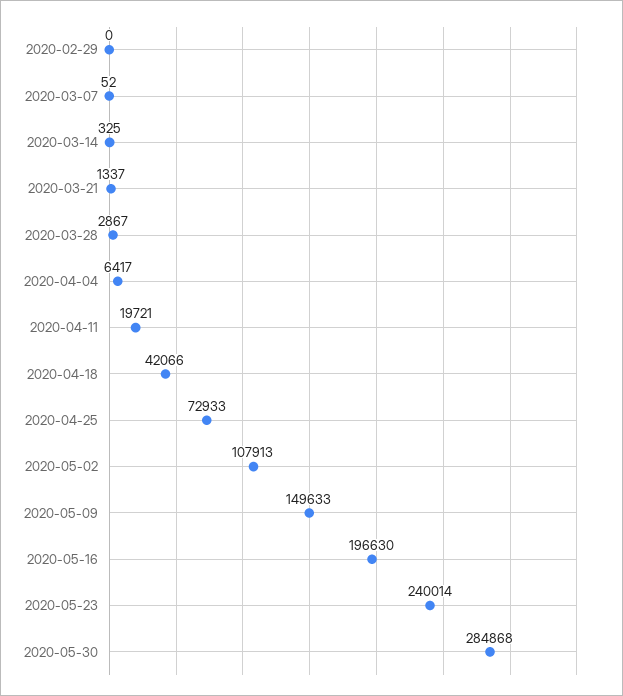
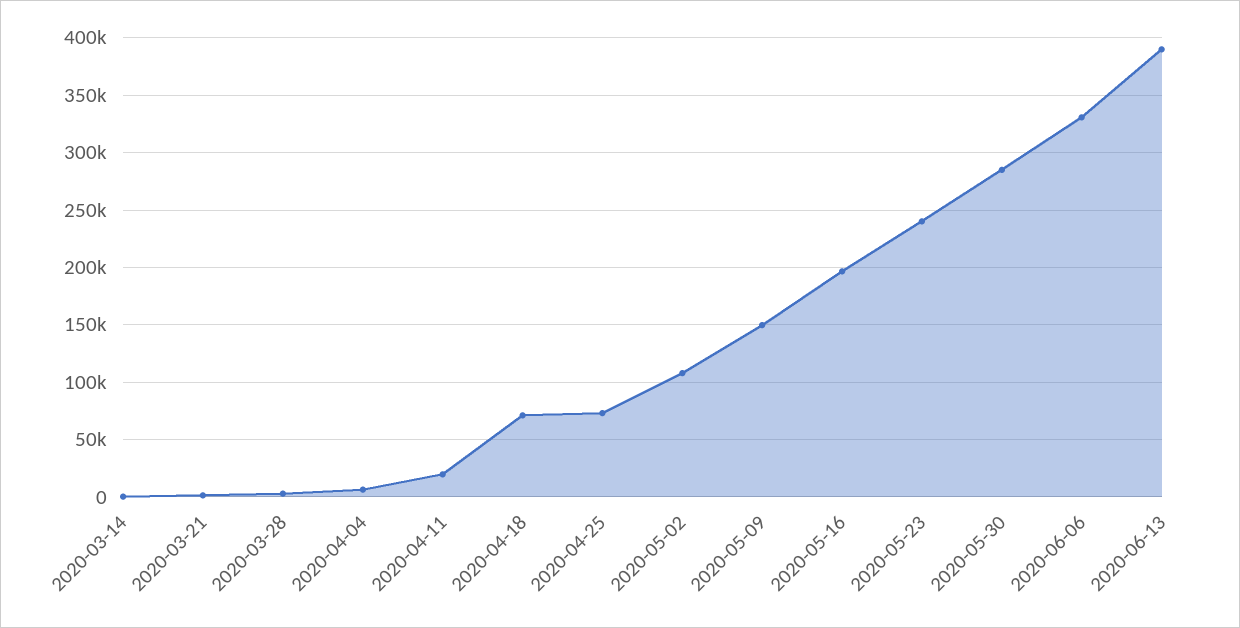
2020-02-29: 0 -> none
2020-03-07: 52 -> none
2020-04-18: 42066 -> 70000
2020-06-06: none -> 330000
2020-06-13: none -> 390000

